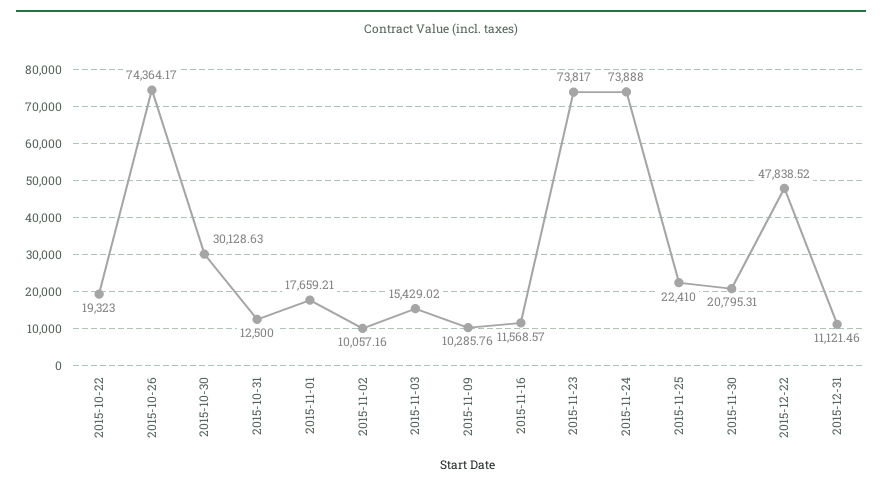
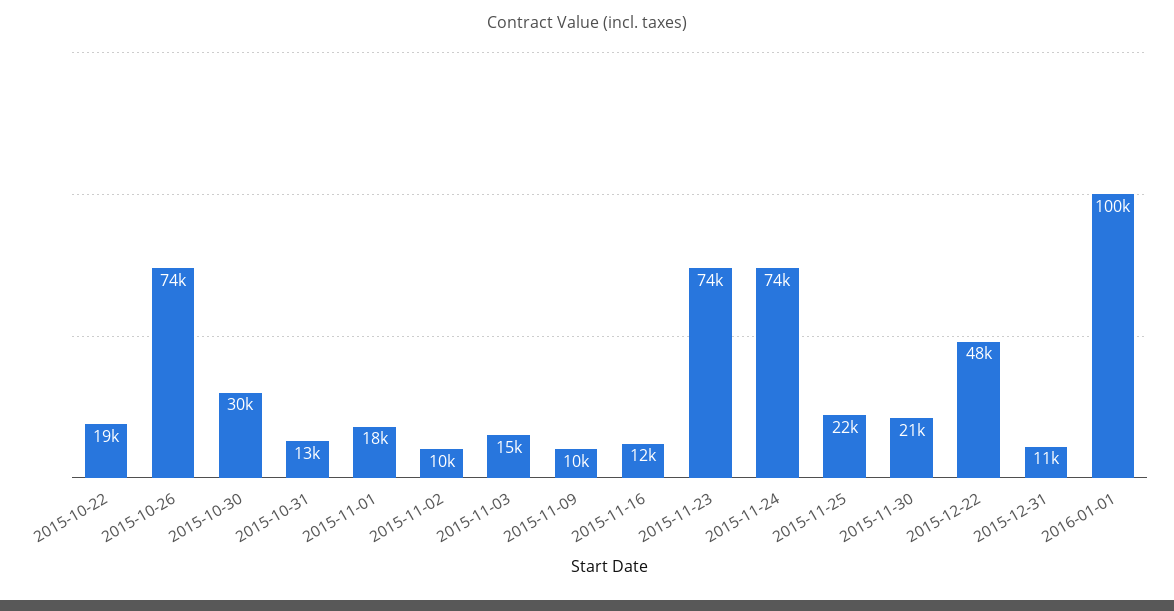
2016-01-01: none -> 100000

